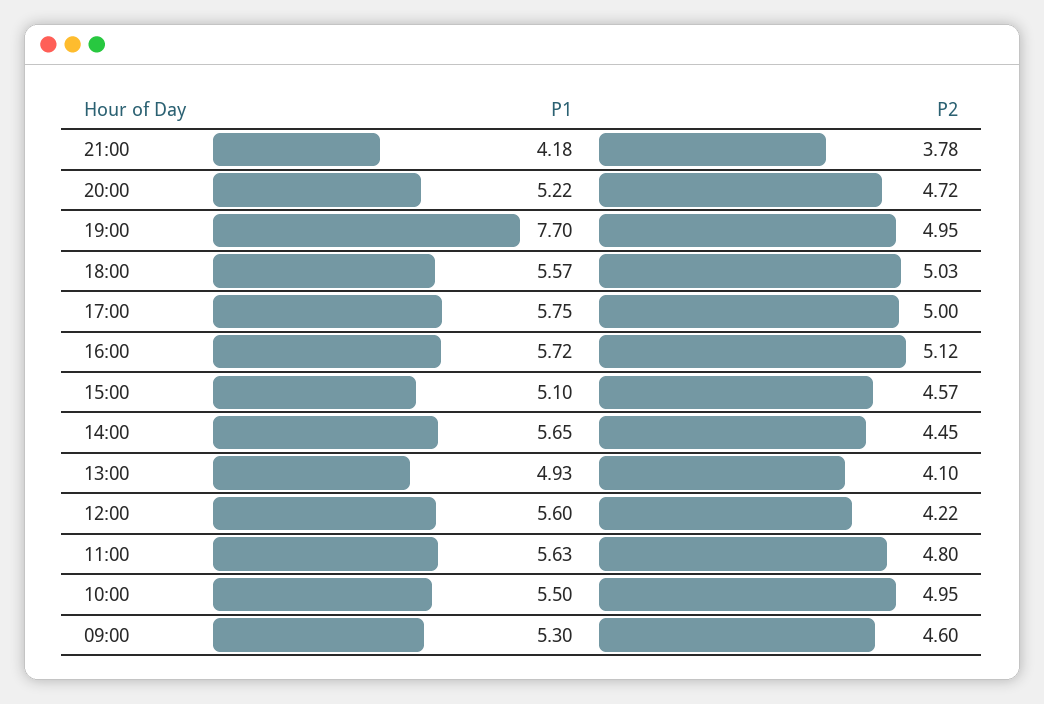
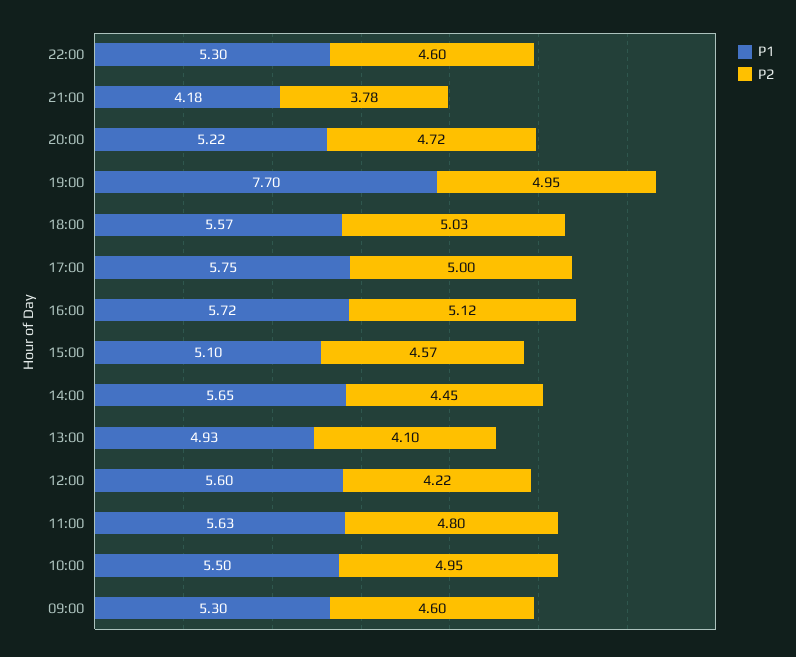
P1, 22:00: none -> 5.3
P2, 22:00: none -> 4.6

